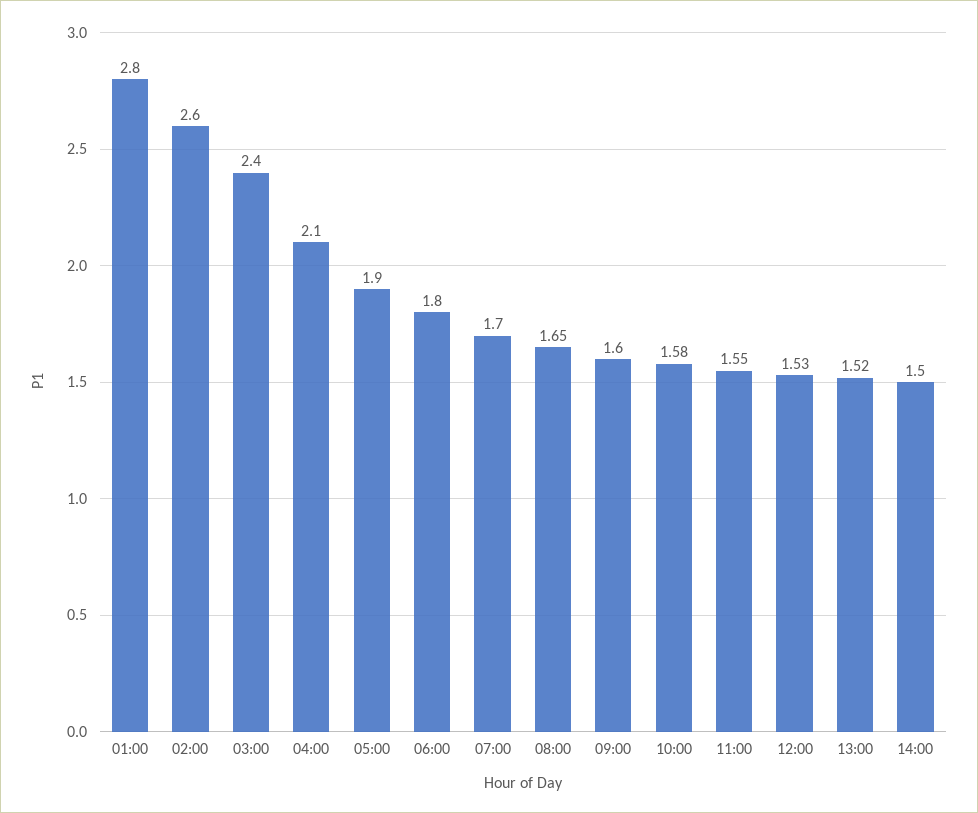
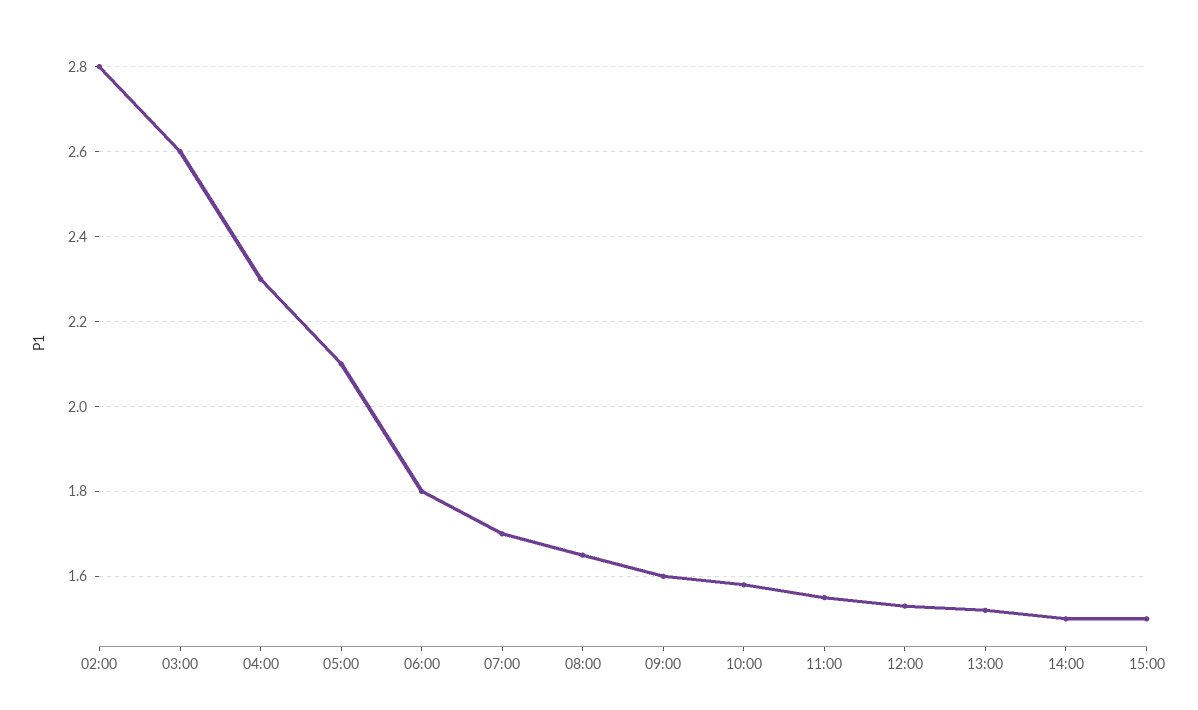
01:00: 2.8 -> none
02:00: 2.6 -> 2.8
03:00: 2.4 -> 2.6
04:00: 2.1 -> 2.3
05:00: 1.9 -> 2.1
15:00: none -> 1.5

